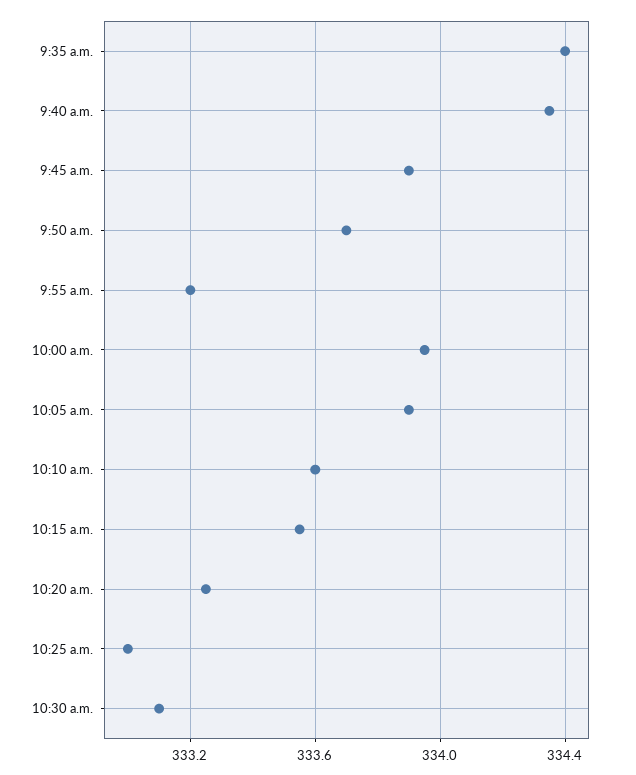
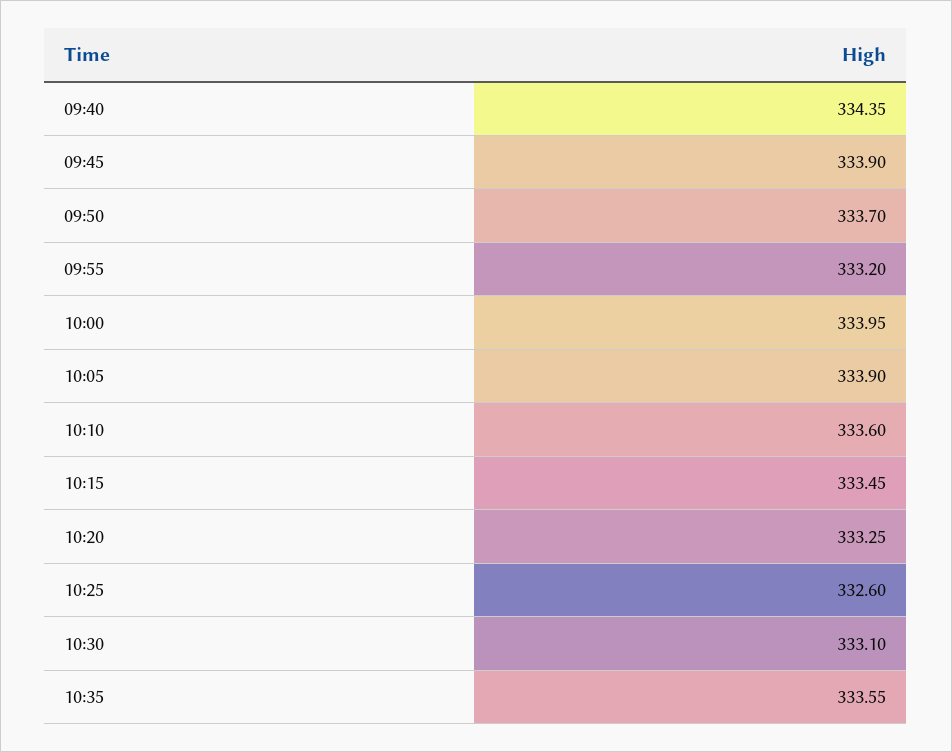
9:35 a.m.: 334.4 -> none
10:15 a.m.: 333.55 -> 333.45
10:25 a.m.: 333 -> 332.6
10:35: none -> 333.55

